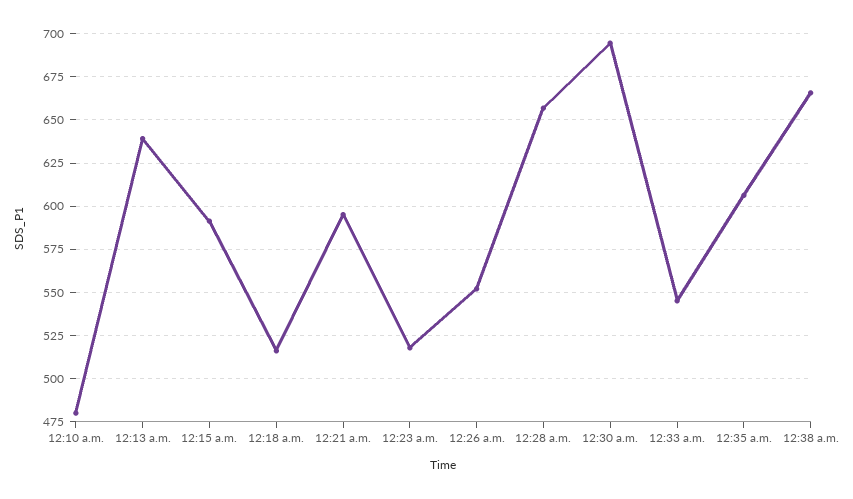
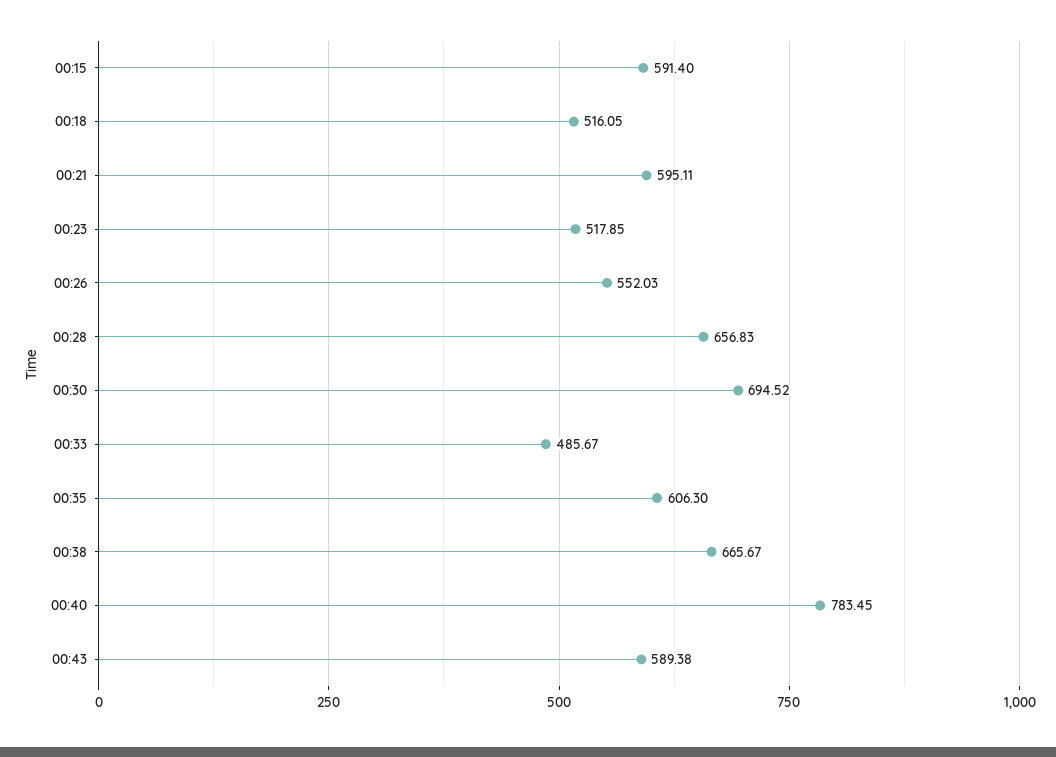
12:10 a.m.: 480 -> none
12:13 a.m.: 640 -> none
12:33 a.m.: 545 -> 485.67
00:40: none -> 783.45
00:43: none -> 589.38

